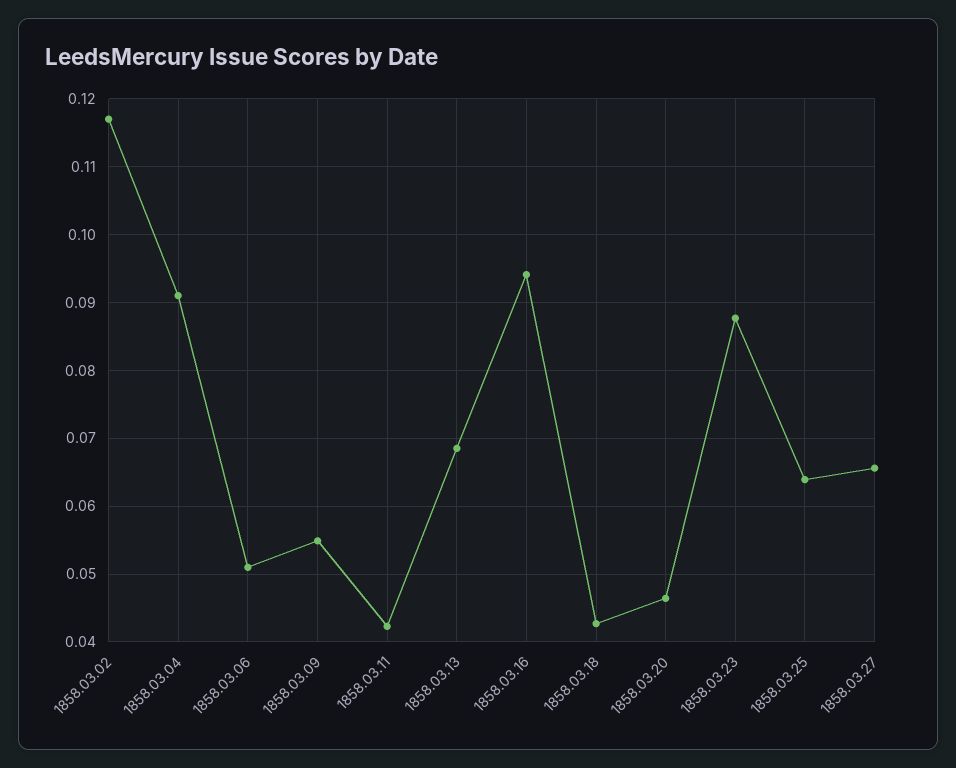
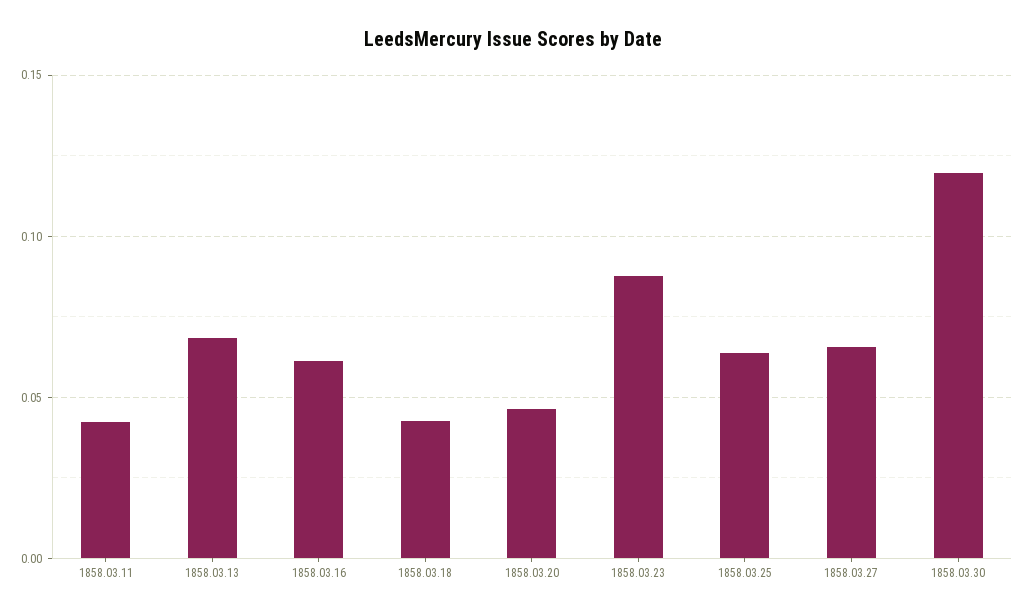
1858.03.02: 0.117 -> none
1858.03.04: 0.091 -> none
1858.03.06: 0.051 -> none
1858.03.09: 0.055 -> none
1858.03.16: 0.094 -> 0.06
1858.03.30: none -> 0.12

